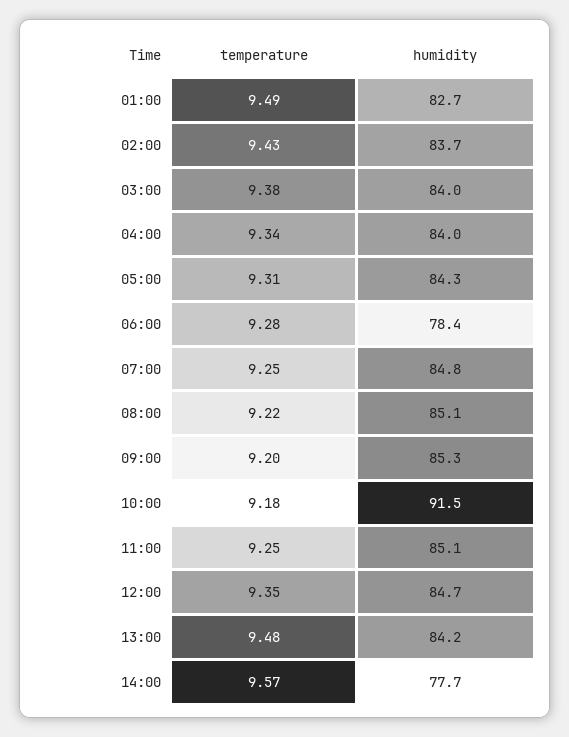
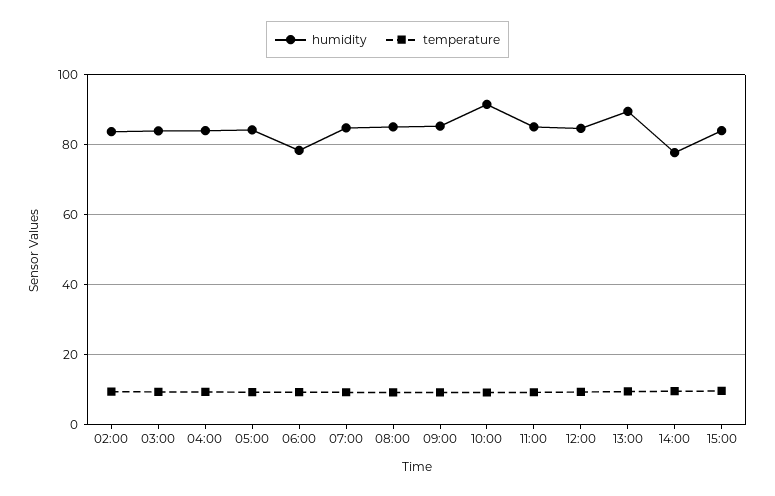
temperature, 01:00: 9.49 -> none
humidity, 01:00: 82.7 -> none
humidity, 13:00: 84.2 -> 90
humidity, 15:00: none -> 84
temperature, 15:00: none -> 10

